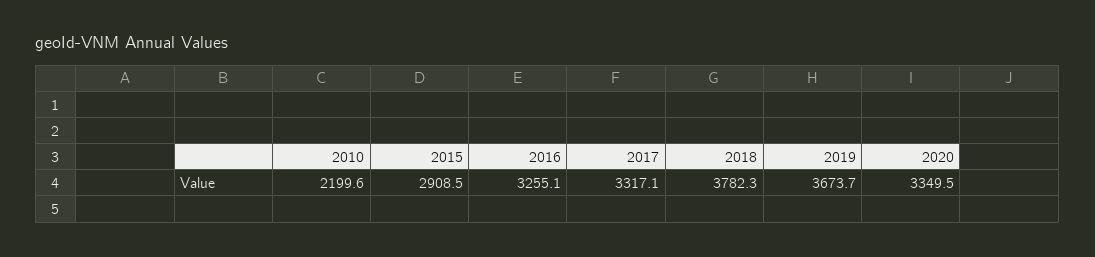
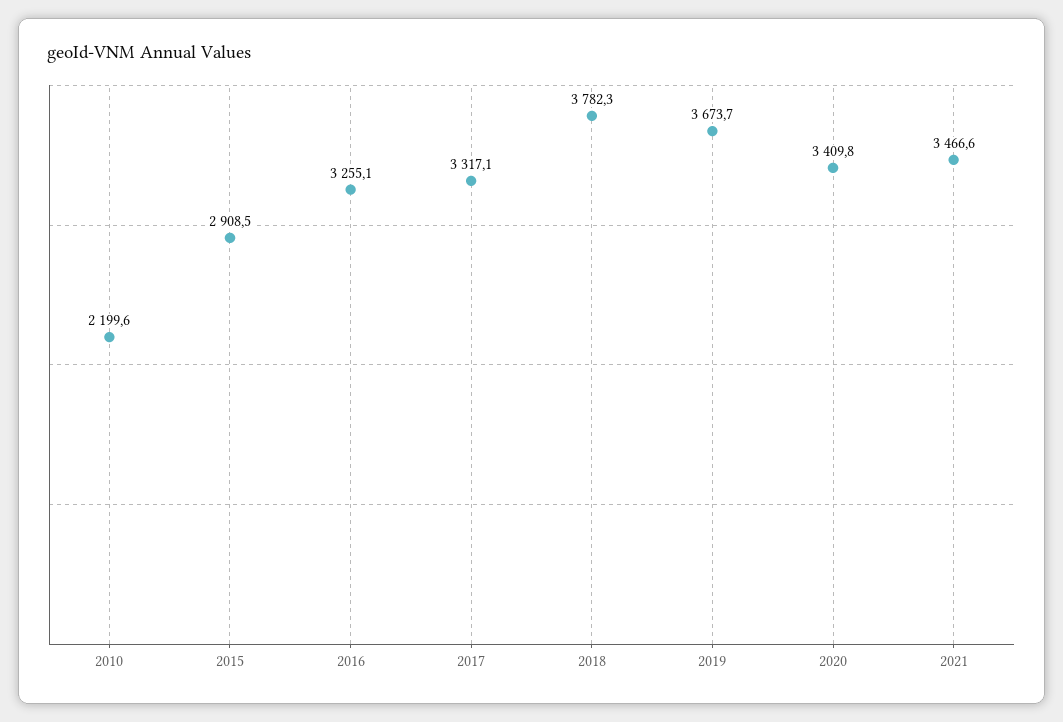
2020: 3349.5 -> 3409.8
2021: none -> 3466.6

